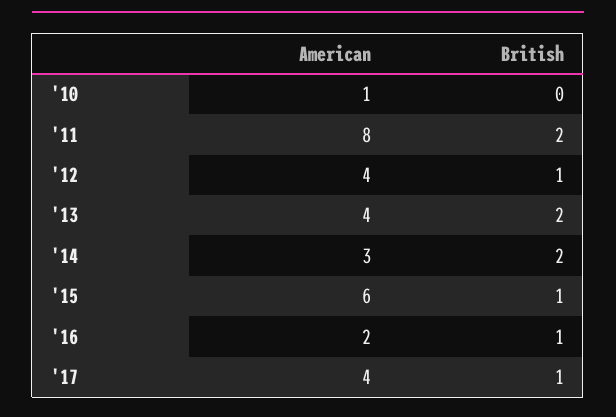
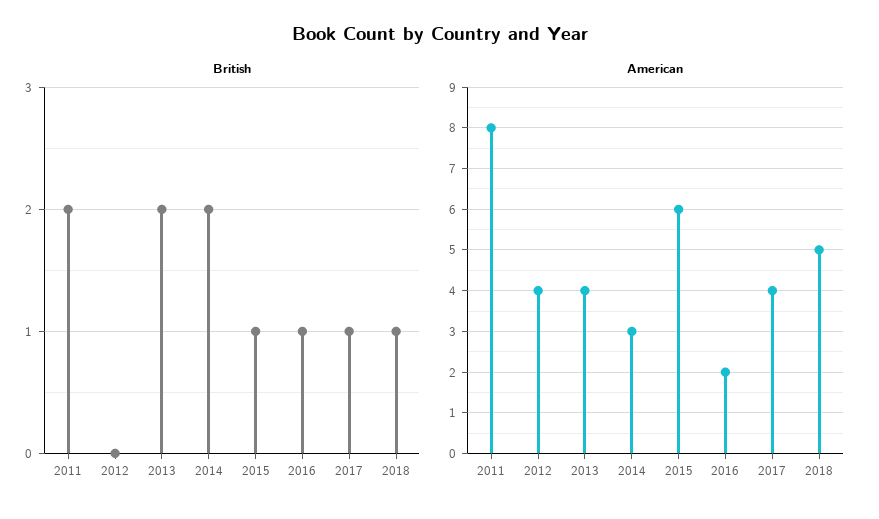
American, '10: 1 -> none
British, '10: 0 -> none
British, '12: 1 -> 0
British, 2018: none -> 1
American, 2018: none -> 5

